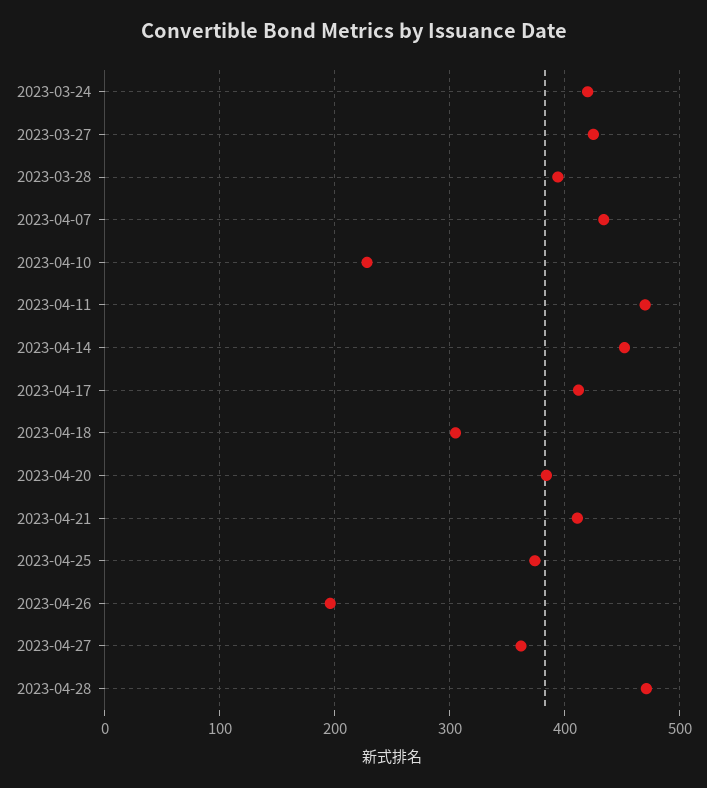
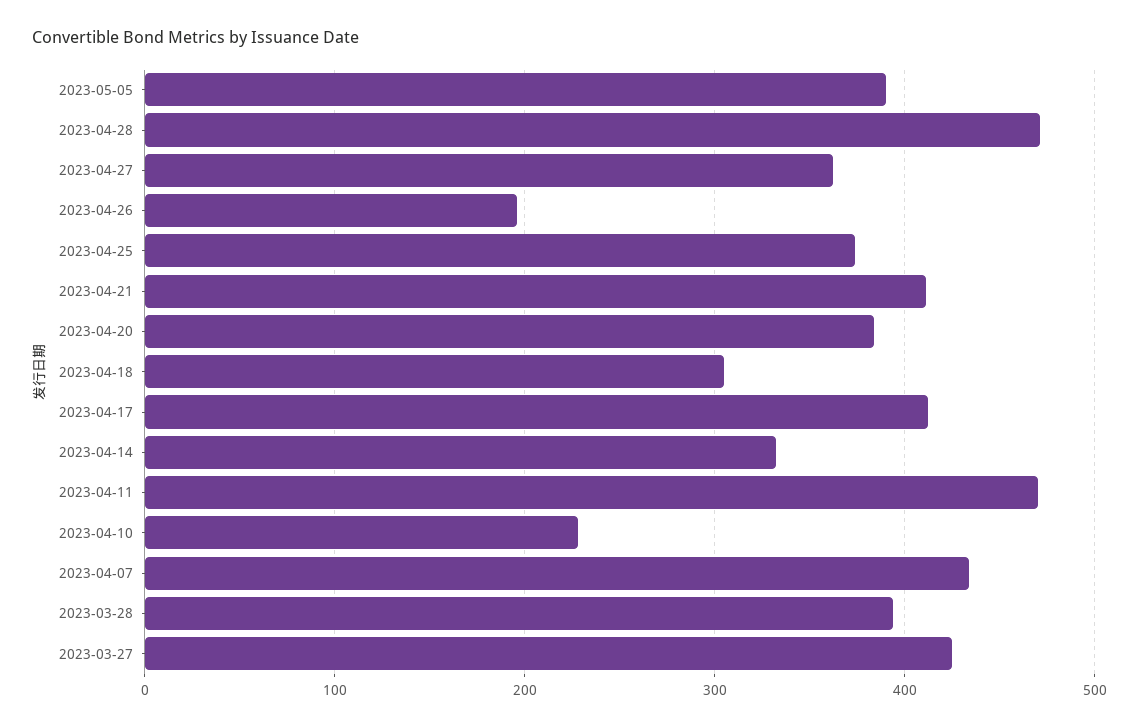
2023-03-24: 420 -> none
2023-04-14: 450 -> 330
2023-05-05: none -> 390

